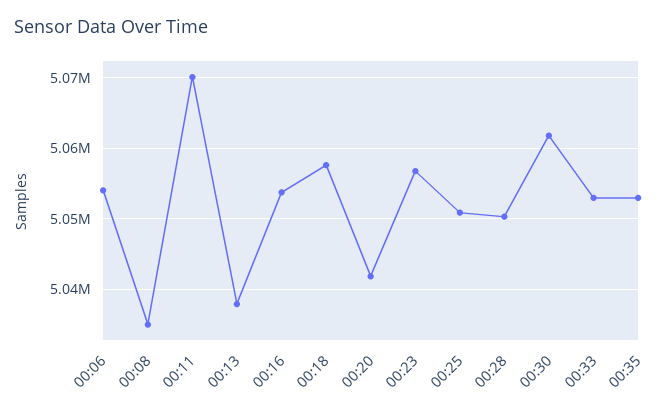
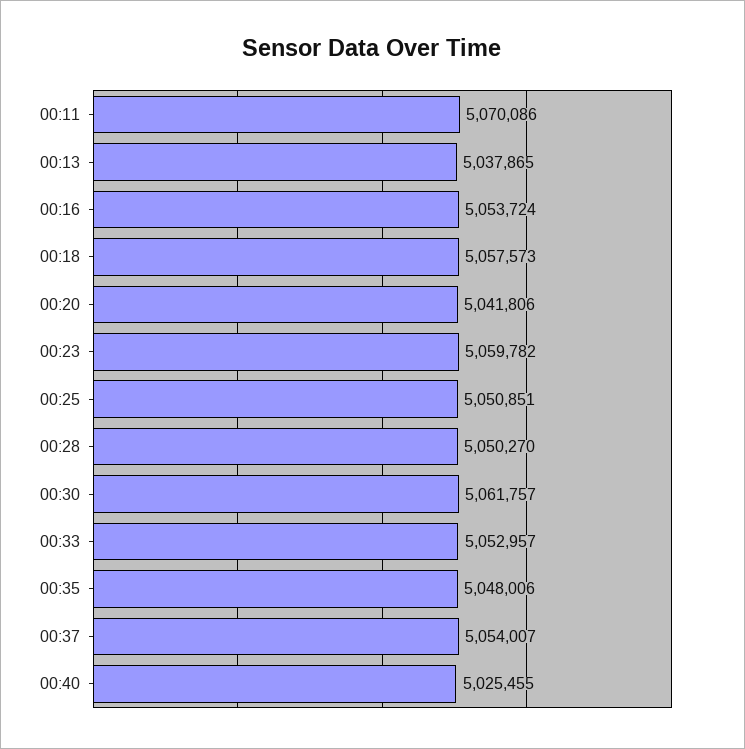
00:06: 5054000 -> none
00:08: 5035000 -> none
00:23: 5057000 -> 5059782
00:35: 5053000 -> 5048006
00:37: none -> 5054007
00:40: none -> 5025455

